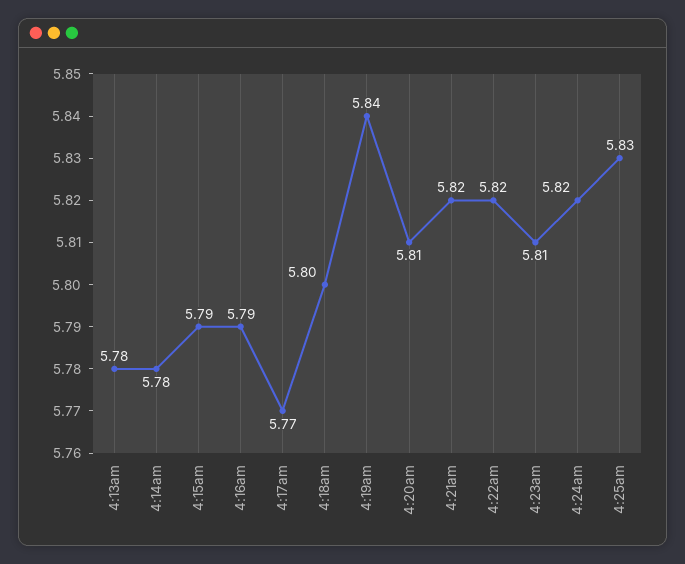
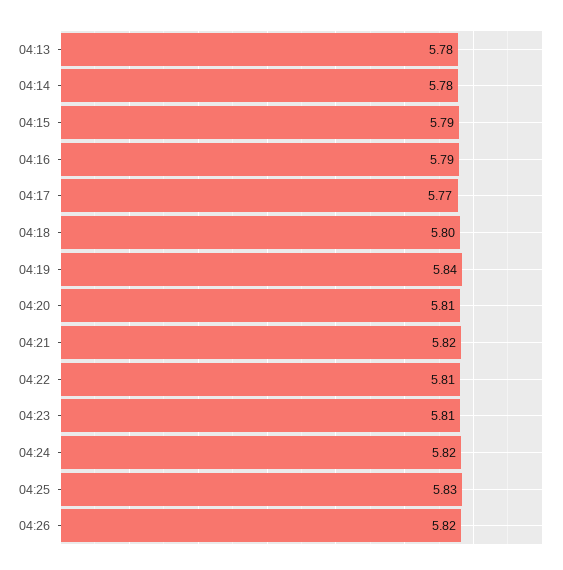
4:22am: 5.82 -> 5.81
04:26: none -> 5.82

